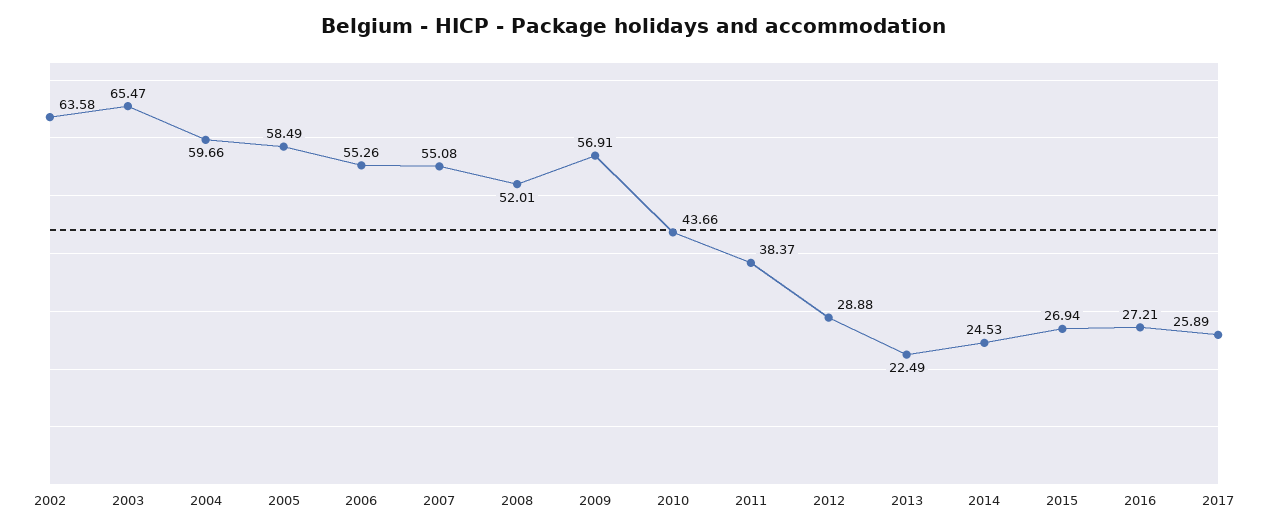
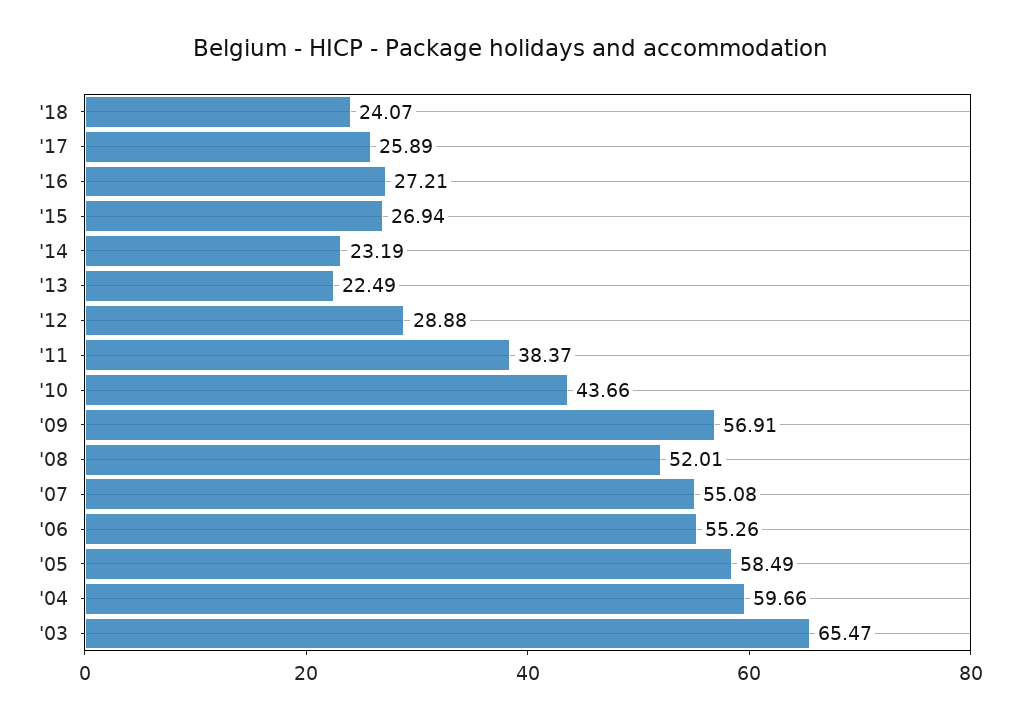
2002: 63.58 -> none
2014: 24.53 -> 23.19
'18: none -> 24.07

